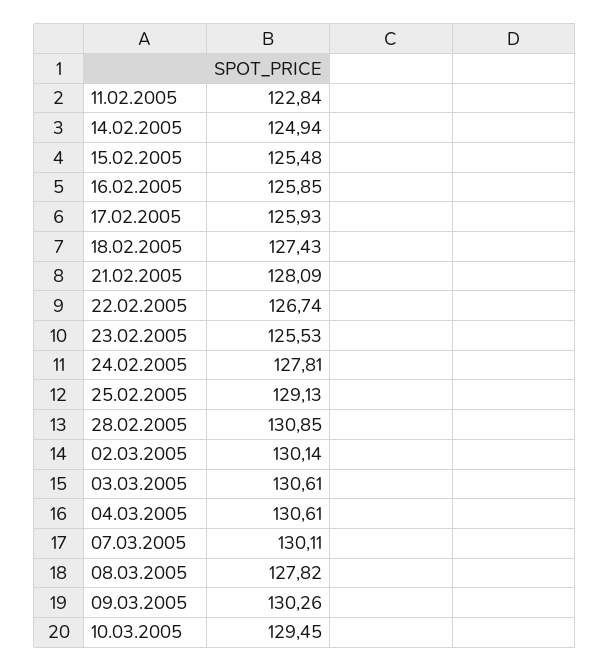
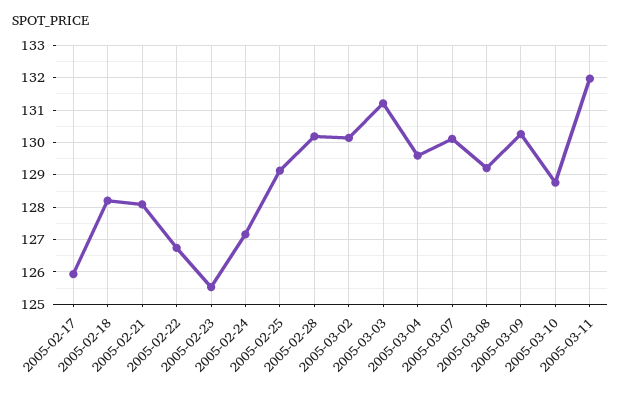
11.02.2005: 122.84 -> none
14.02.2005: 124.94 -> none
15.02.2005: 125.48 -> none
16.02.2005: 125.85 -> none
18.02.2005: 127.43 -> 128.2
24.02.2005: 127.81 -> 127.2
28.02.2005: 130.85 -> 130.2
03.03.2005: 130.61 -> 131.2
04.03.2005: 130.61 -> 129.6
08.03.2005: 127.82 -> 129.2
10.03.2005: 129.45 -> 128.8
2005-03-11: none -> 132

